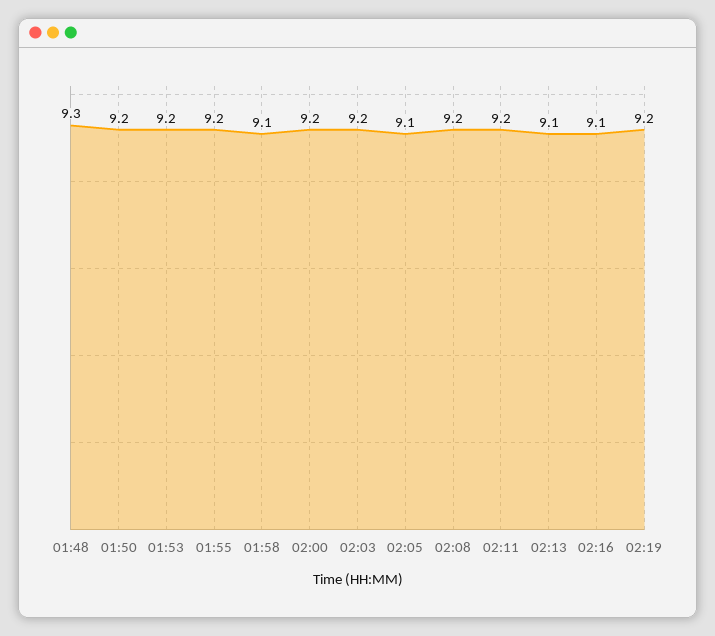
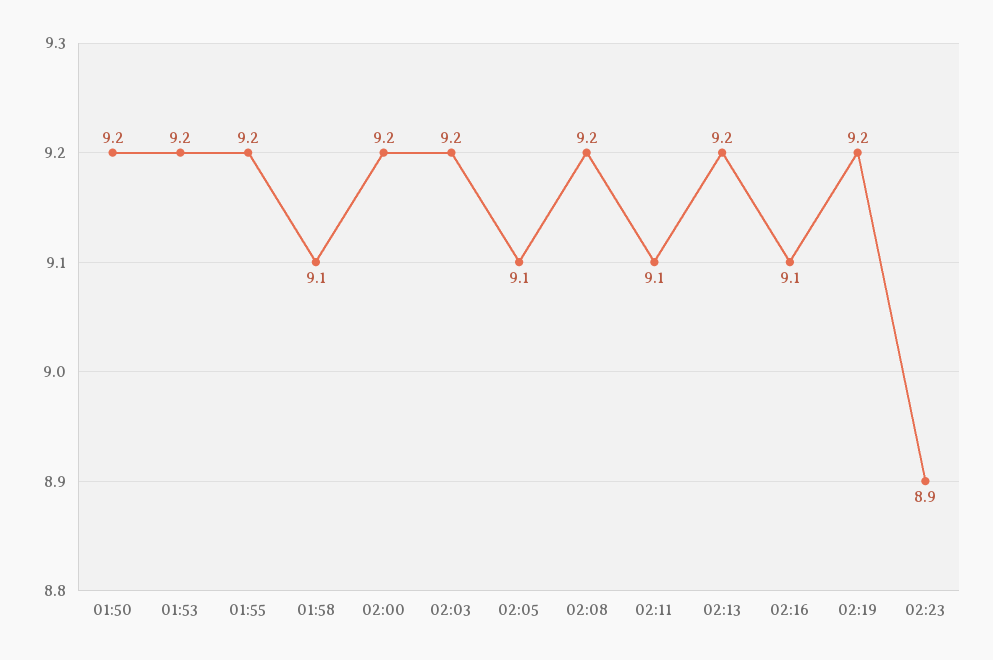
01:48: 9.3 -> none
02:11: 9.2 -> 9.1
02:13: 9.1 -> 9.2
02:23: none -> 8.9

